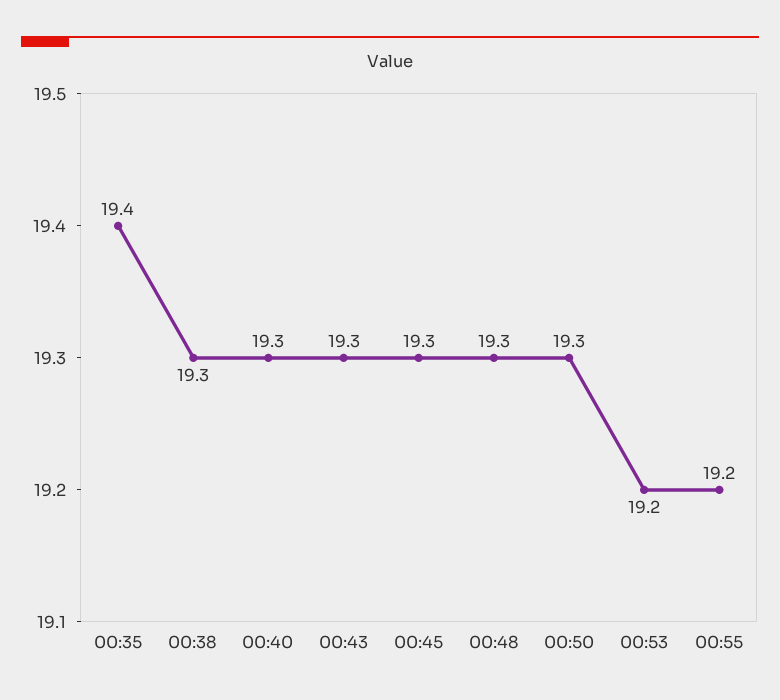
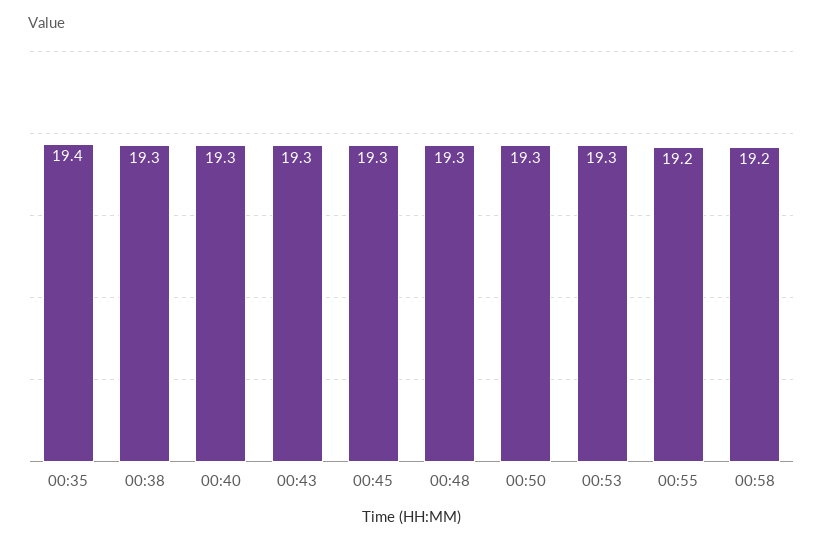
00:53: 19.2 -> 19.3
00:58: none -> 19.2

